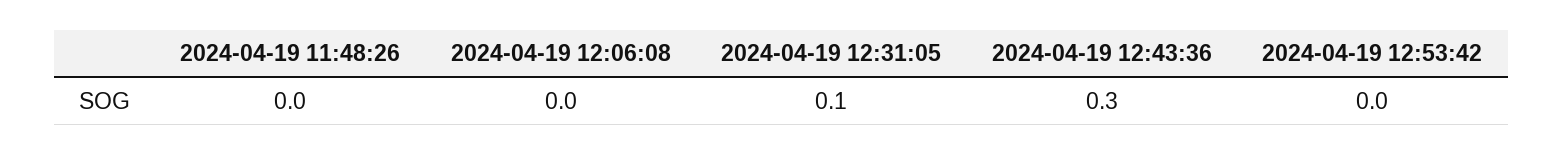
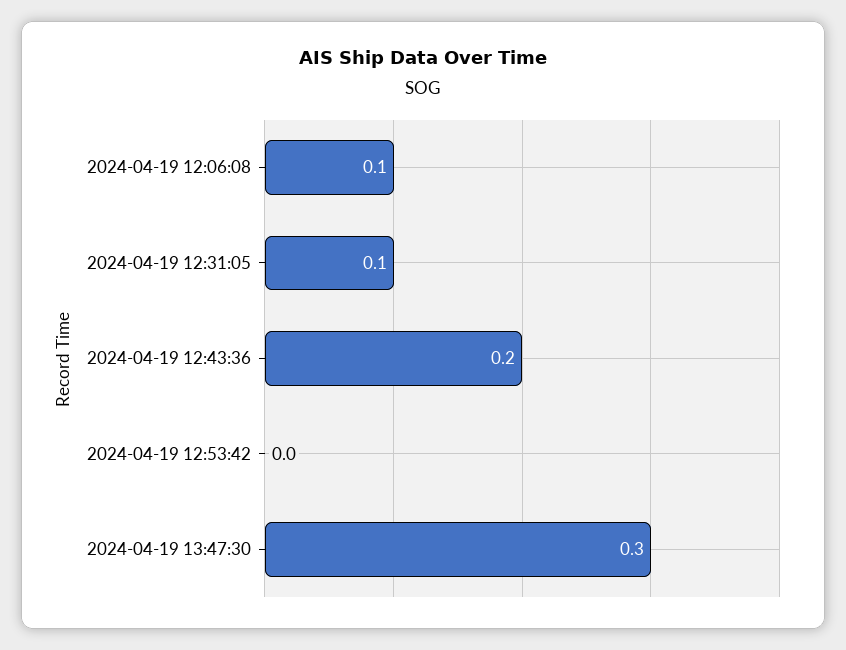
2024-04-19 11:48:26: 0 -> none
2024-04-19 12:06:08: 0 -> 0.1
2024-04-19 12:43:36: 0.3 -> 0.2
2024-04-19 13:47:30: none -> 0.3

